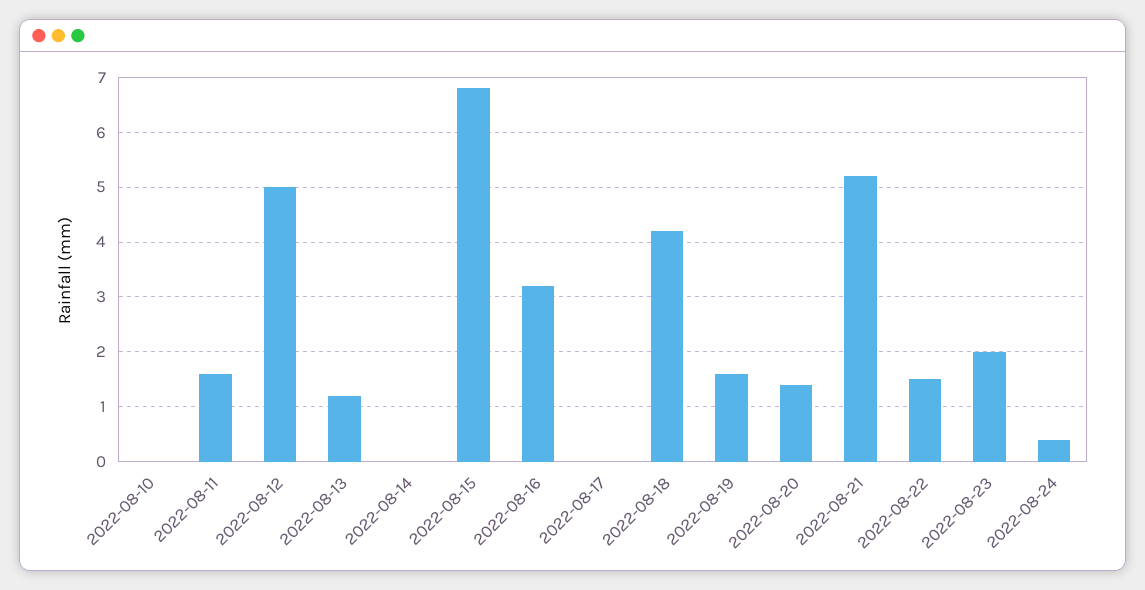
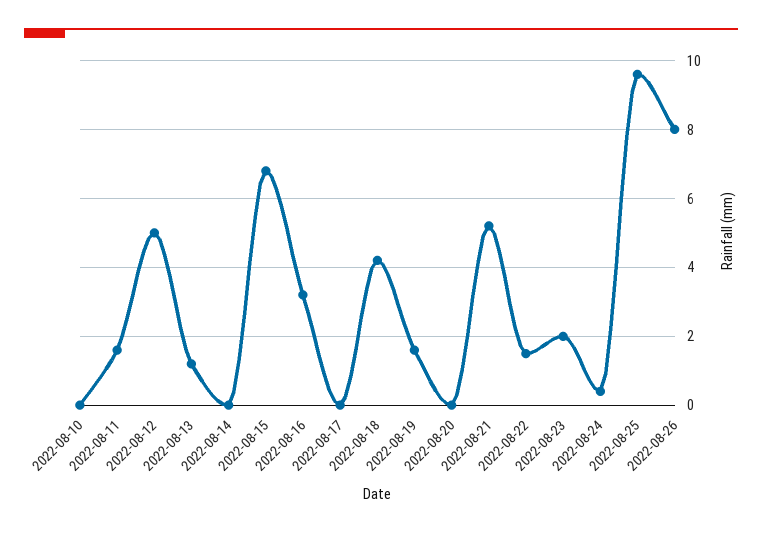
2022-08-20: 1.5 -> 0
2022-08-25: none -> 9.5
2022-08-26: none -> 8

